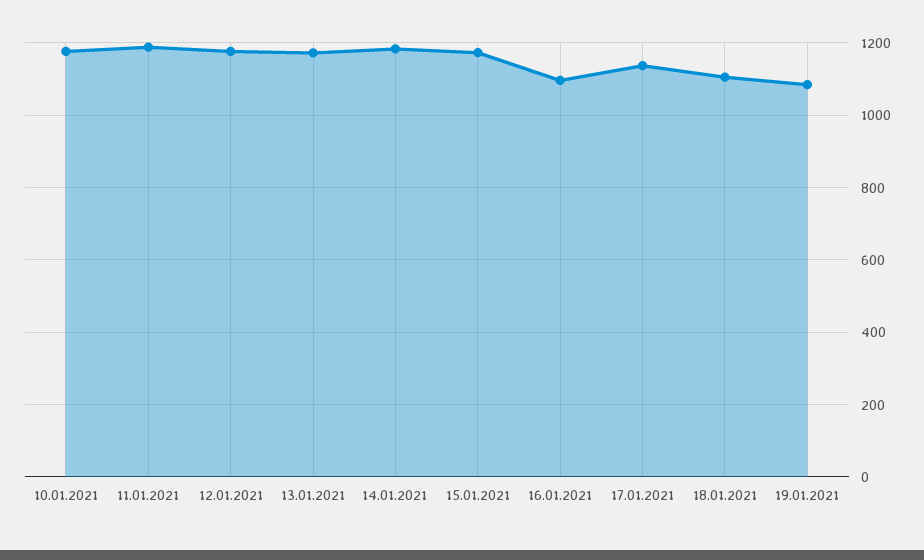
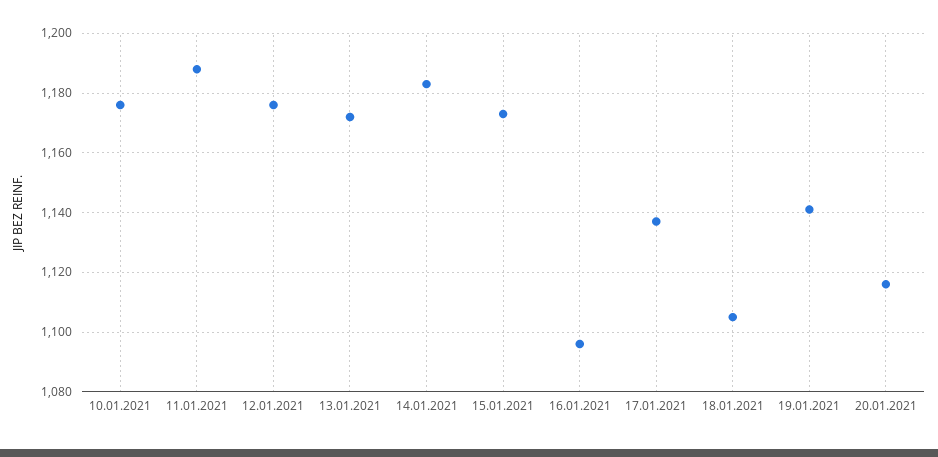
19.01.2021: 1080 -> 1140
20.01.2021: none -> 1115

